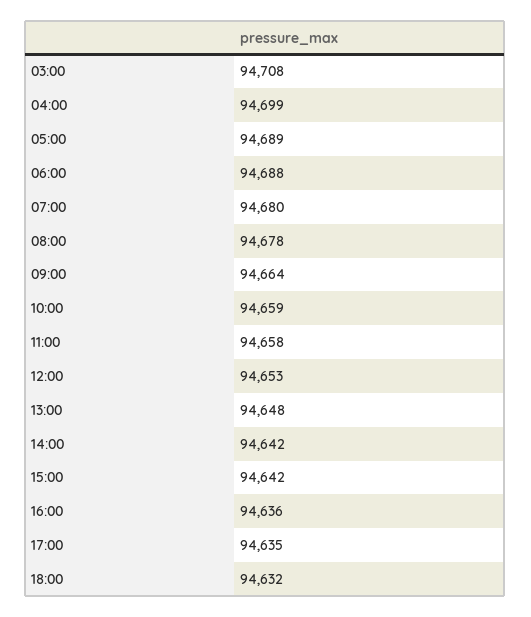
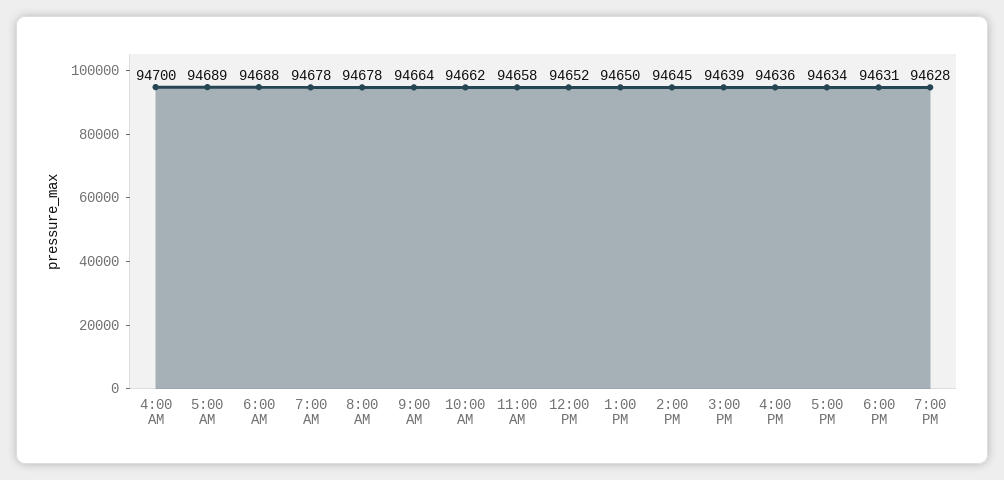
03:00: 94708 -> none
04:00: 94699 -> 94700
07:00: 94680 -> 94678
10:00: 94659 -> 94662
12:00: 94653 -> 94652
13:00: 94648 -> 94650
14:00: 94642 -> 94645
15:00: 94642 -> 94639
17:00: 94635 -> 94634
18:00: 94632 -> 94631
7:00 PM: none -> 94628

